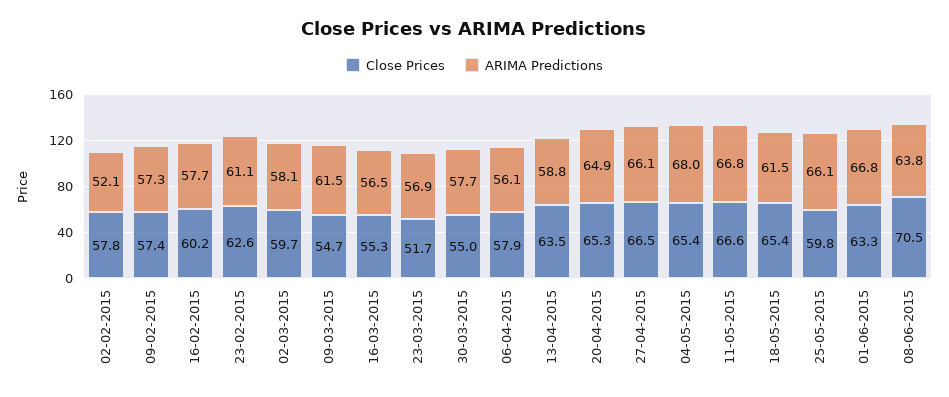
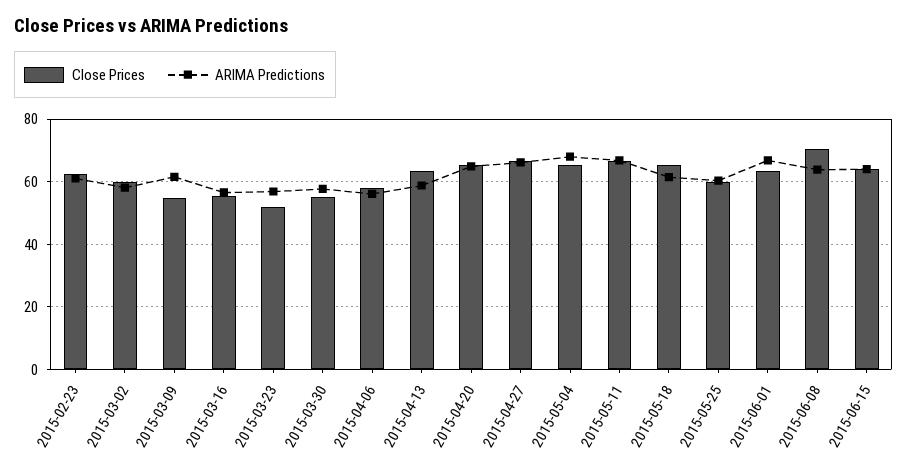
Close Prices, 02-02-2015: 57.8 -> none
ARIMA Predictions, 02-02-2015: 52.1 -> none
Close Prices, 09-02-2015: 57.4 -> none
ARIMA Predictions, 09-02-2015: 57.3 -> none
Close Prices, 16-02-2015: 60.2 -> none
ARIMA Predictions, 16-02-2015: 57.7 -> none
ARIMA Predictions, 25-05-2015: 66.1 -> 60
Close Prices, 2015-06-15: none -> 64
ARIMA Predictions, 2015-06-15: none -> 64

